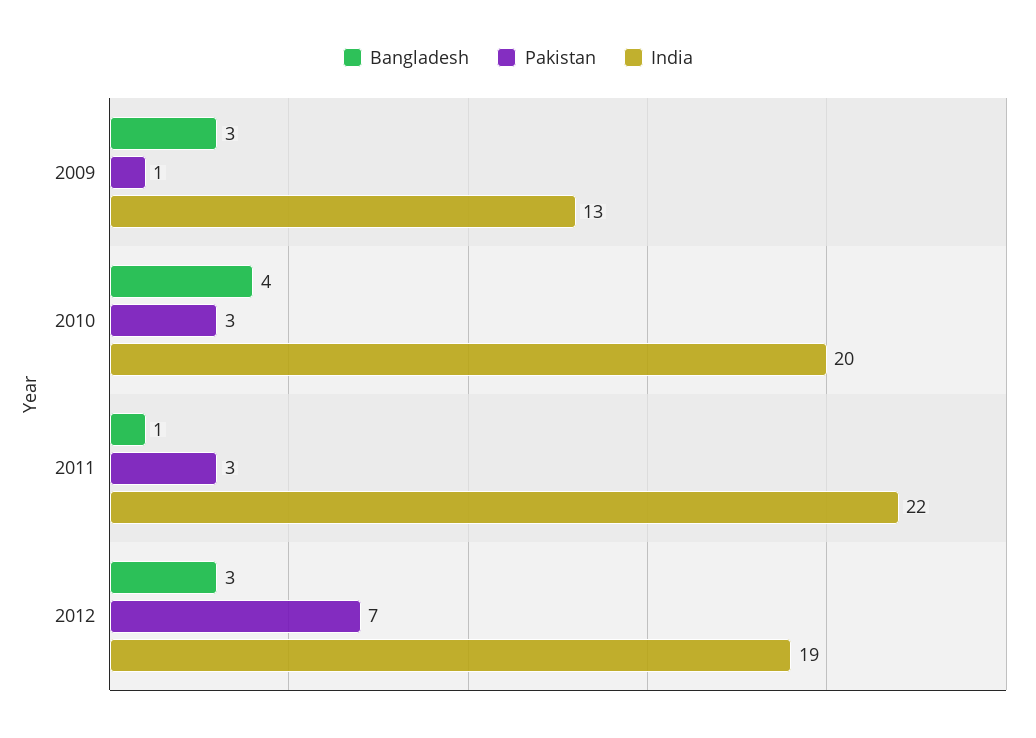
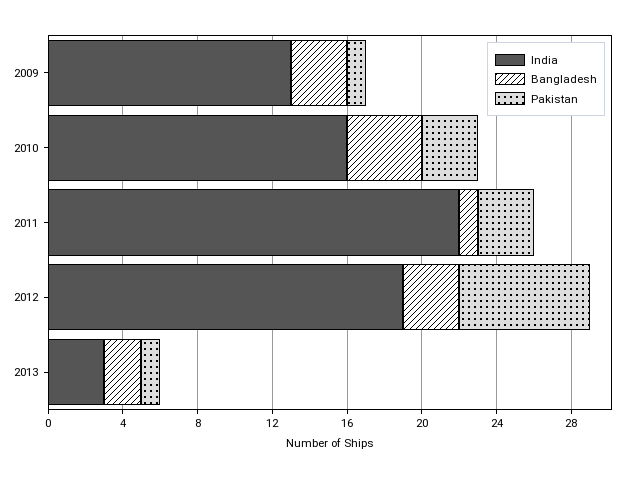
India, 2010: 20 -> 16
India, 2013: none -> 3
Bangladesh, 2013: none -> 2
Pakistan, 2013: none -> 1

